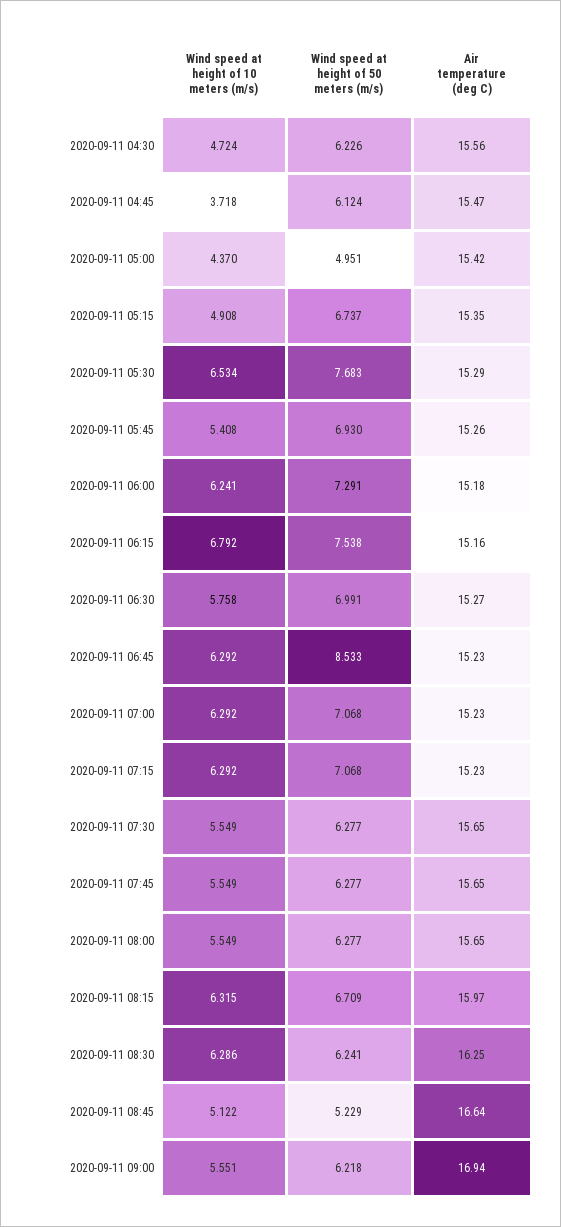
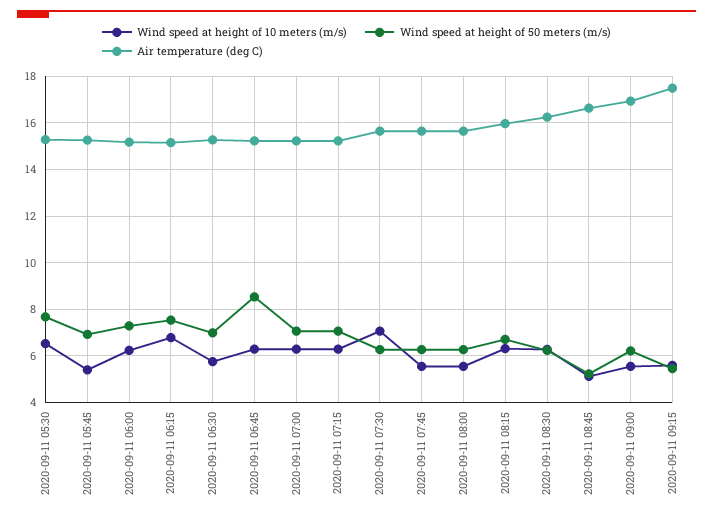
Wind speed at height of 10 meters (m/s), 2020-09-11 04:30: 4.724 -> none
Wind speed at height of 50 meters (m/s), 2020-09-11 04:30: 6.226 -> none
Air temperature (deg C), 2020-09-11 04:30: 15.56 -> none
Wind speed at height of 10 meters (m/s), 2020-09-11 04:45: 3.718 -> none
Wind speed at height of 50 meters (m/s), 2020-09-11 04:45: 6.124 -> none
Air temperature (deg C), 2020-09-11 04:45: 15.47 -> none
Wind speed at height of 10 meters (m/s), 2020-09-11 05:00: 4.37 -> none
Wind speed at height of 50 meters (m/s), 2020-09-11 05:00: 4.951 -> none
Air temperature (deg C), 2020-09-11 05:00: 15.42 -> none
Wind speed at height of 10 meters (m/s), 2020-09-11 05:15: 4.908 -> none
Wind speed at height of 50 meters (m/s), 2020-09-11 05:15: 6.737 -> none
Air temperature (deg C), 2020-09-11 05:15: 15.35 -> none
Wind speed at height of 10 meters (m/s), 2020-09-11 07:30: 5.549 -> 7
Wind speed at height of 10 meters (m/s), 2020-09-11 09:15: none -> 5.5
Wind speed at height of 50 meters (m/s), 2020-09-11 09:15: none -> 5.5
Air temperature (deg C), 2020-09-11 09:15: none -> 17.5

